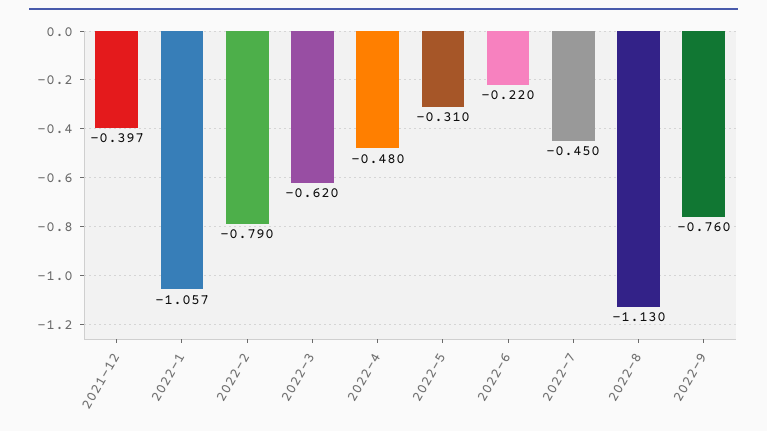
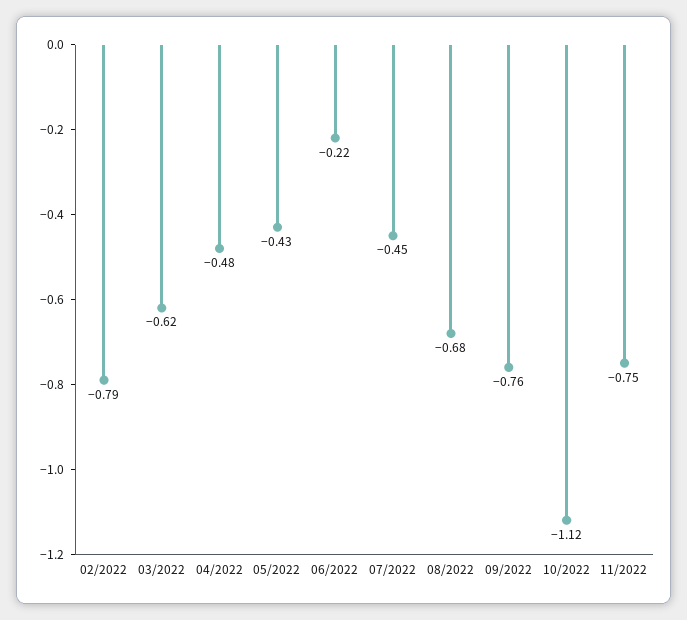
2021-12: -0.397 -> none
2022-1: -1.057 -> none
2022-5: -0.31 -> -0.43
2022-8: -1.13 -> -0.68
10/2022: none -> -1.12
11/2022: none -> -0.75

